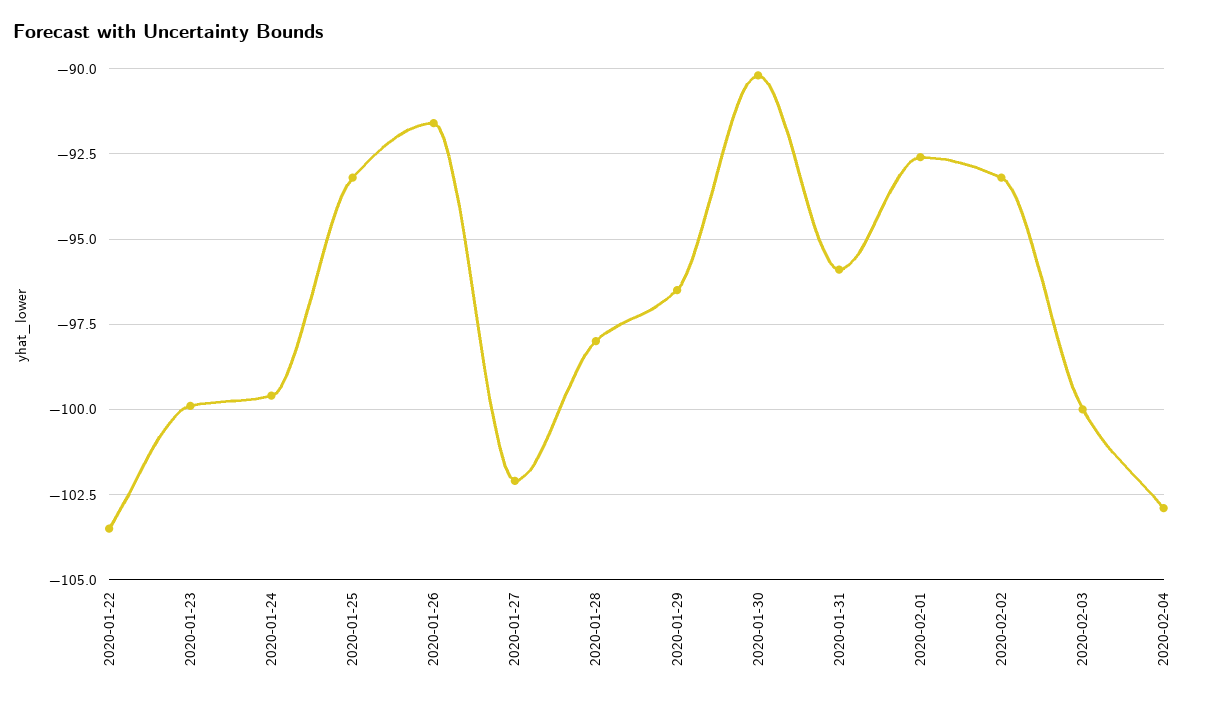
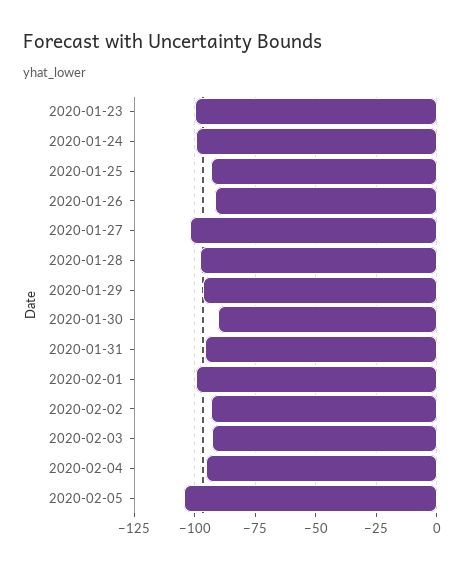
2020-01-22: -103.5 -> none
2020-02-01: -92.5 -> -100
2020-02-03: -100 -> -92.5
2020-02-04: -103 -> -95
2020-02-05: none -> -105

